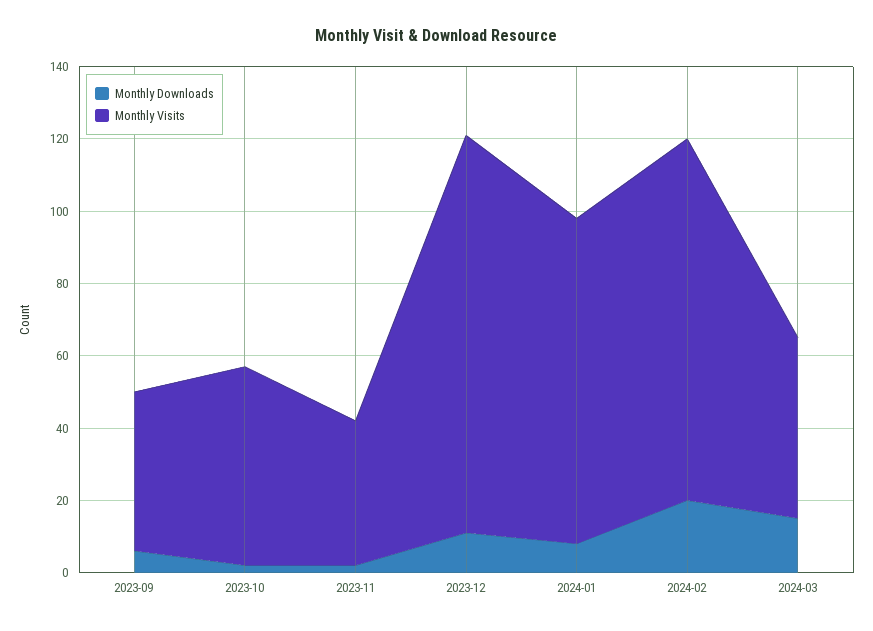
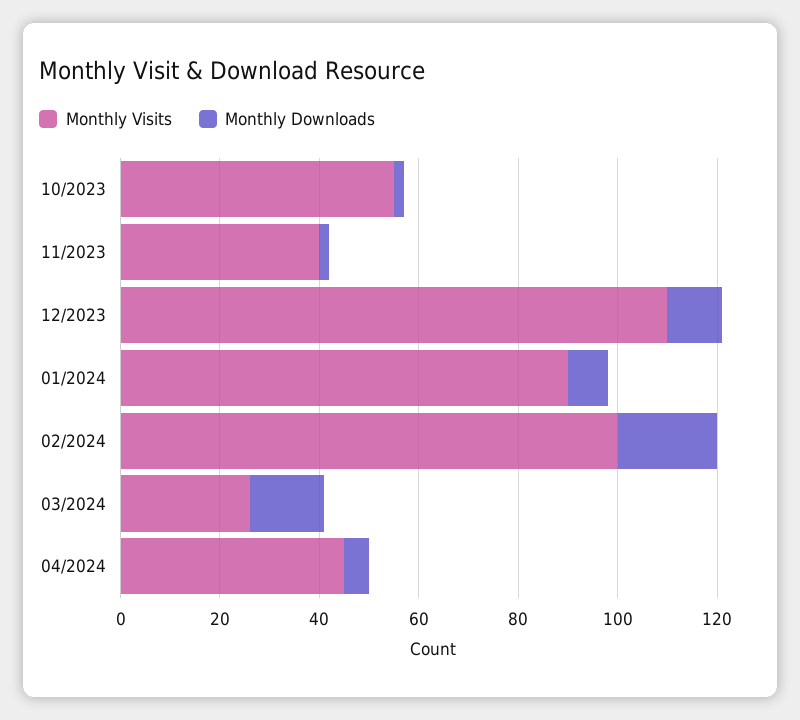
Monthly Downloads, 2023-09: 5 -> none
Monthly Visits, 2023-09: 45 -> none
Monthly Visits, 2024-03: 50 -> 25
Monthly Visits, 04/2024: none -> 45
Monthly Downloads, 04/2024: none -> 5

